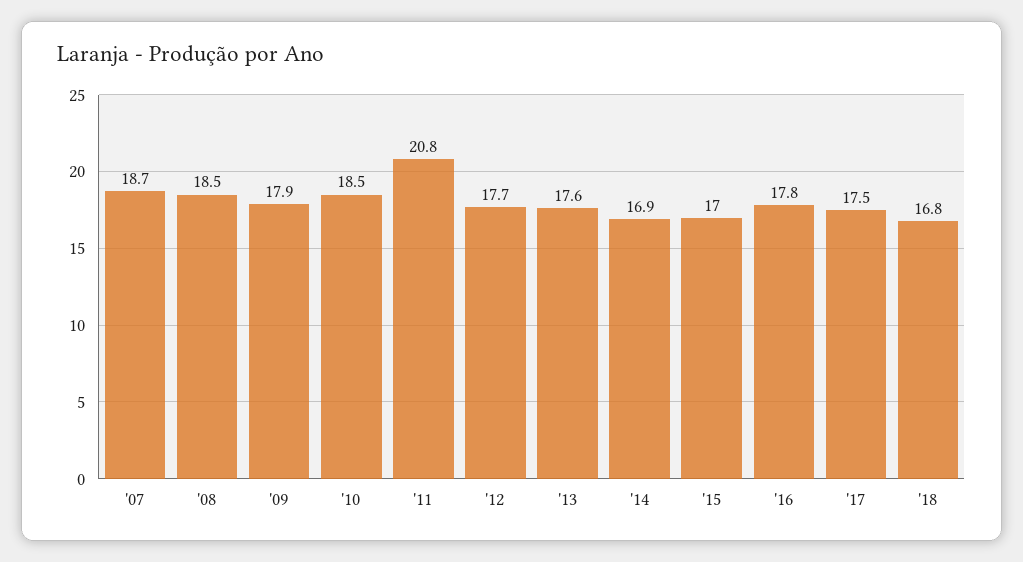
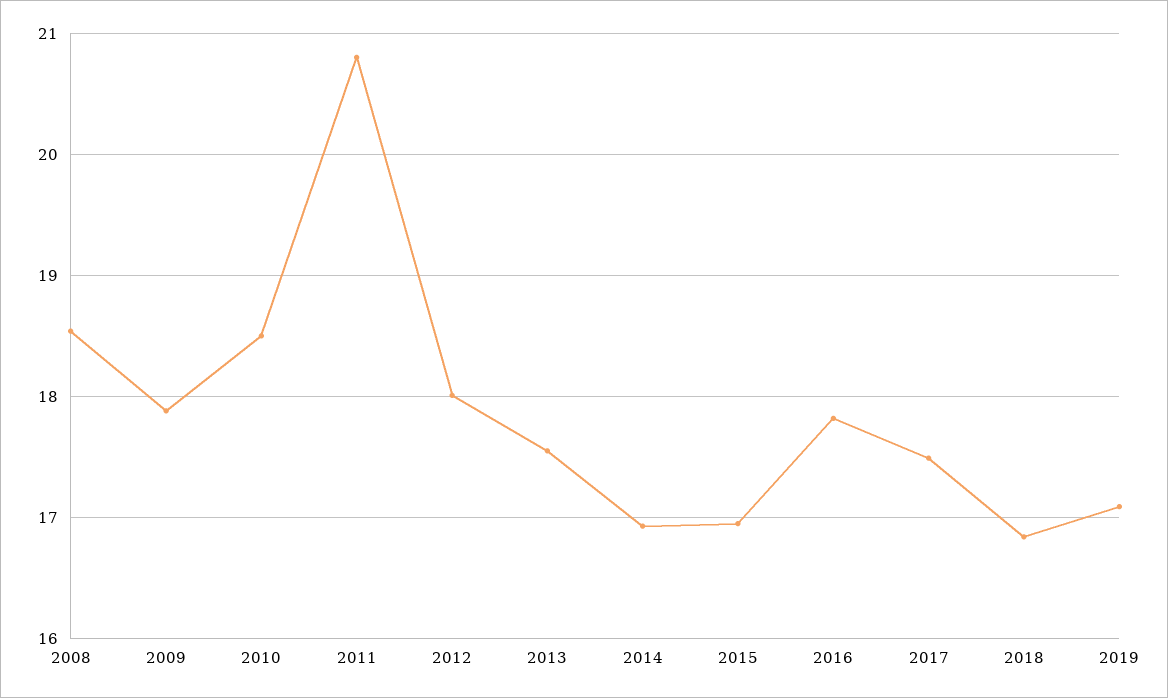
'07: 18.7 -> none
'12: 17.7 -> 18
2019: none -> 17.1

